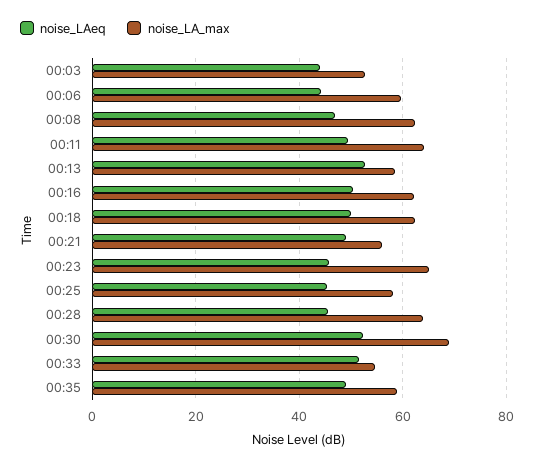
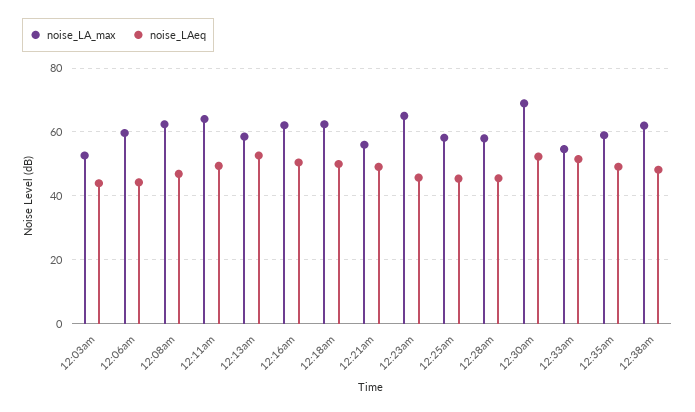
noise_LA_max, 00:28: 64 -> 58
noise_LA_max, 12:38am: none -> 62
noise_LAeq, 12:38am: none -> 48

